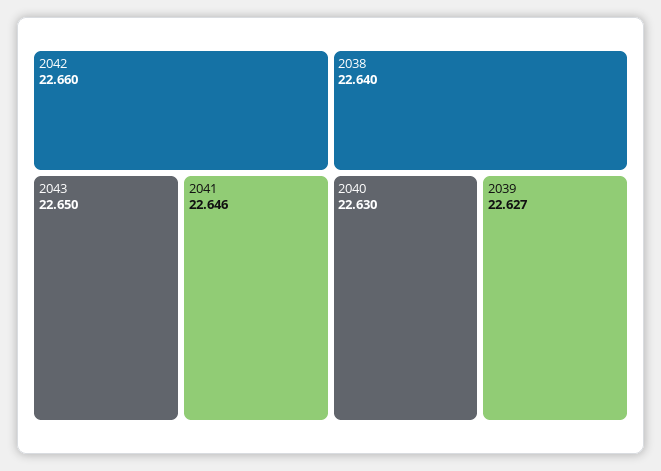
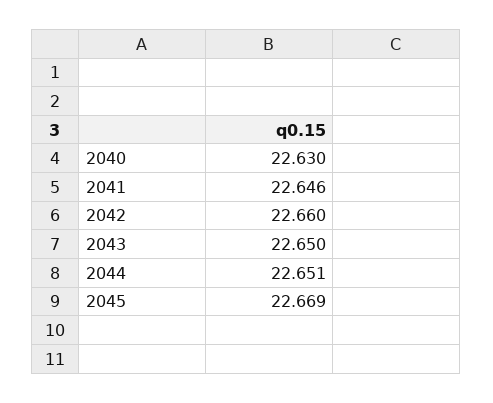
2038: 22.64 -> none
2039: 22.627 -> none
2044: none -> 22.651
2045: none -> 22.669

